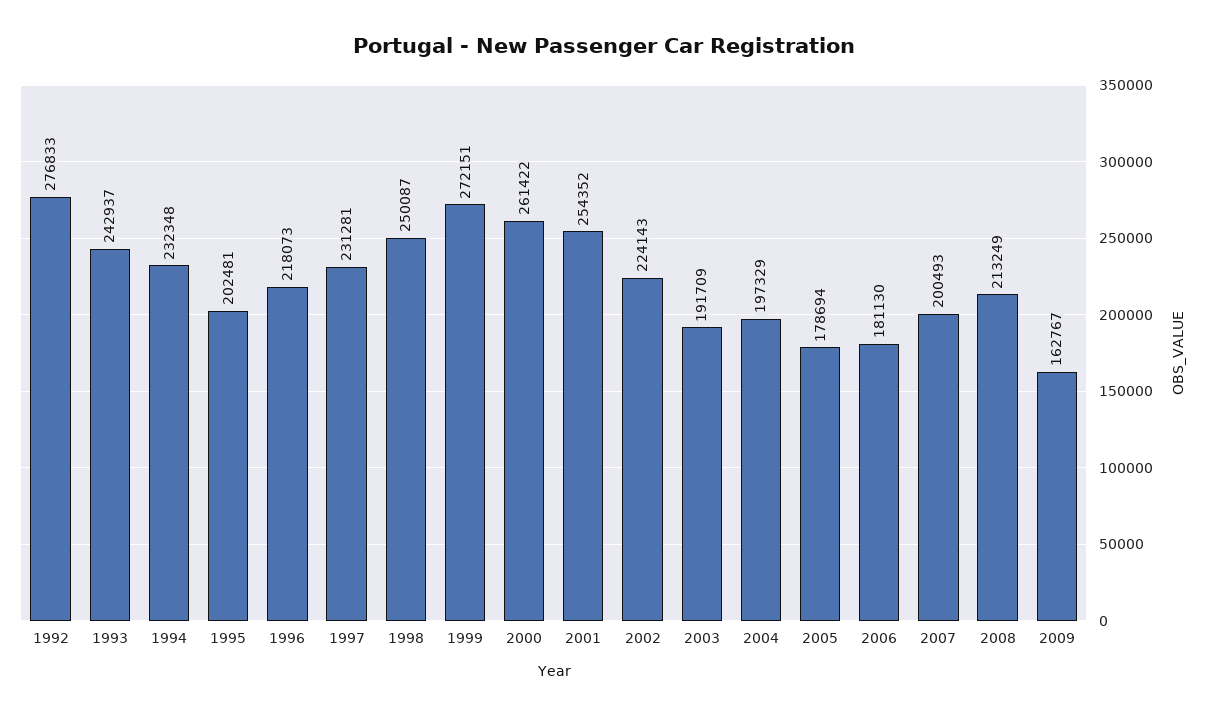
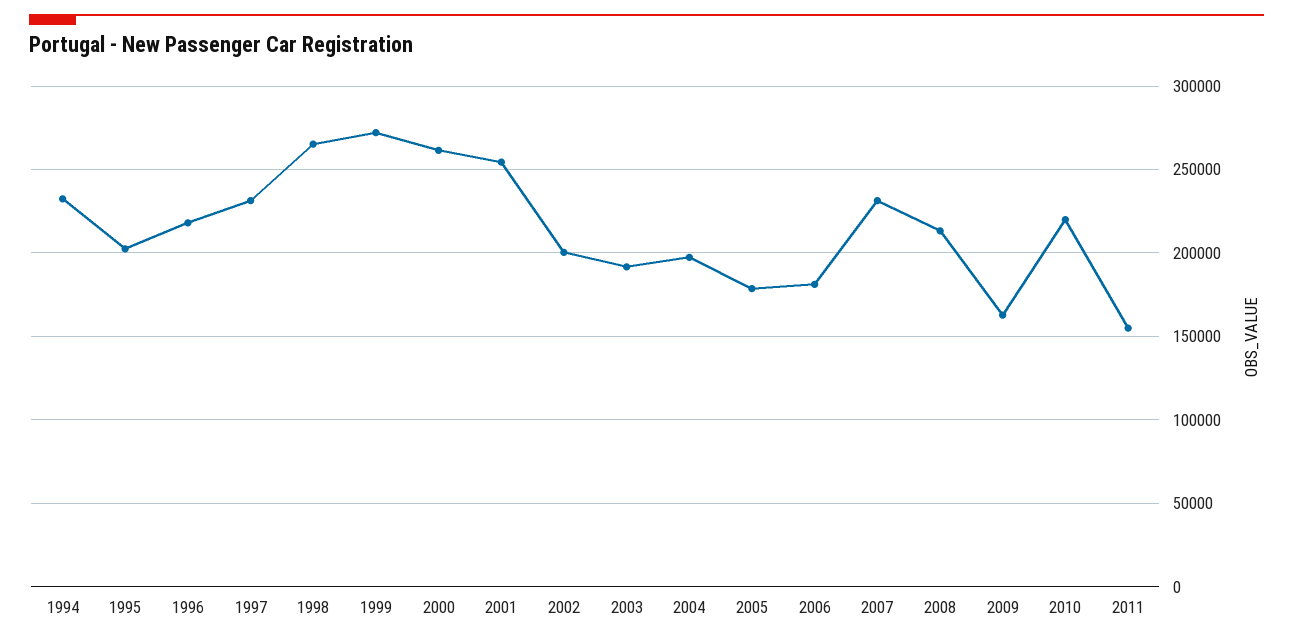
1992: 276833 -> none
1993: 242937 -> none
1998: 250087 -> 265000
2002: 224143 -> 200000
2007: 200493 -> 230000
2010: none -> 220000
2011: none -> 155000

